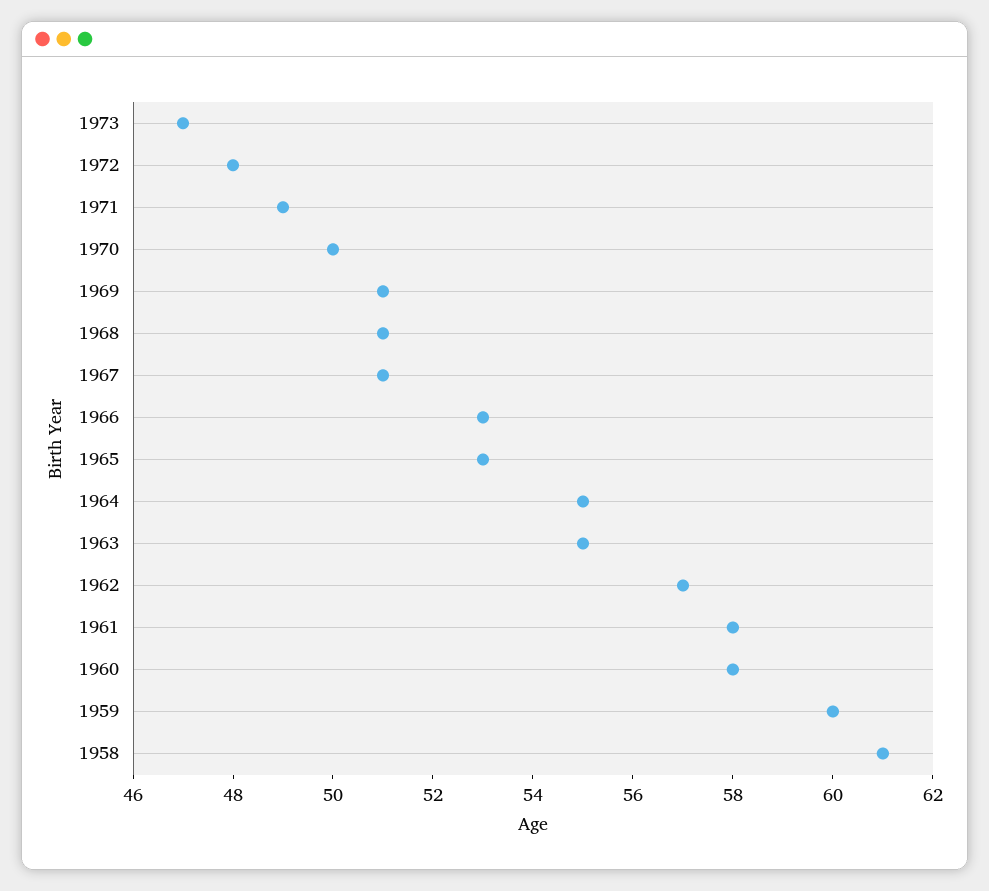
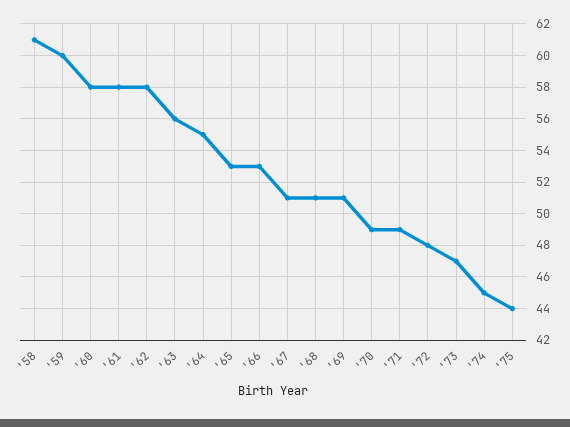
1970: 50 -> 49
1963: 55 -> 56
1962: 57 -> 58
'74: none -> 45
'75: none -> 44

